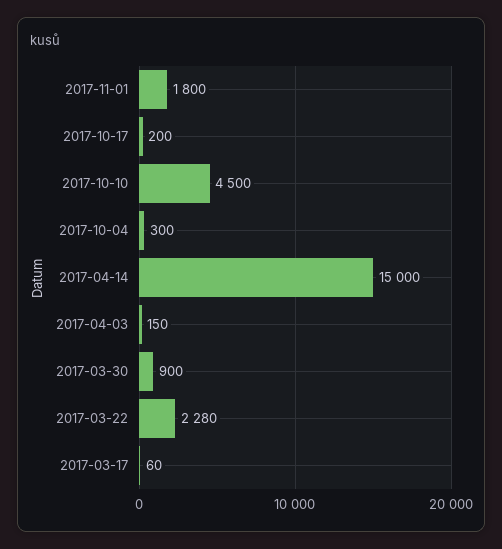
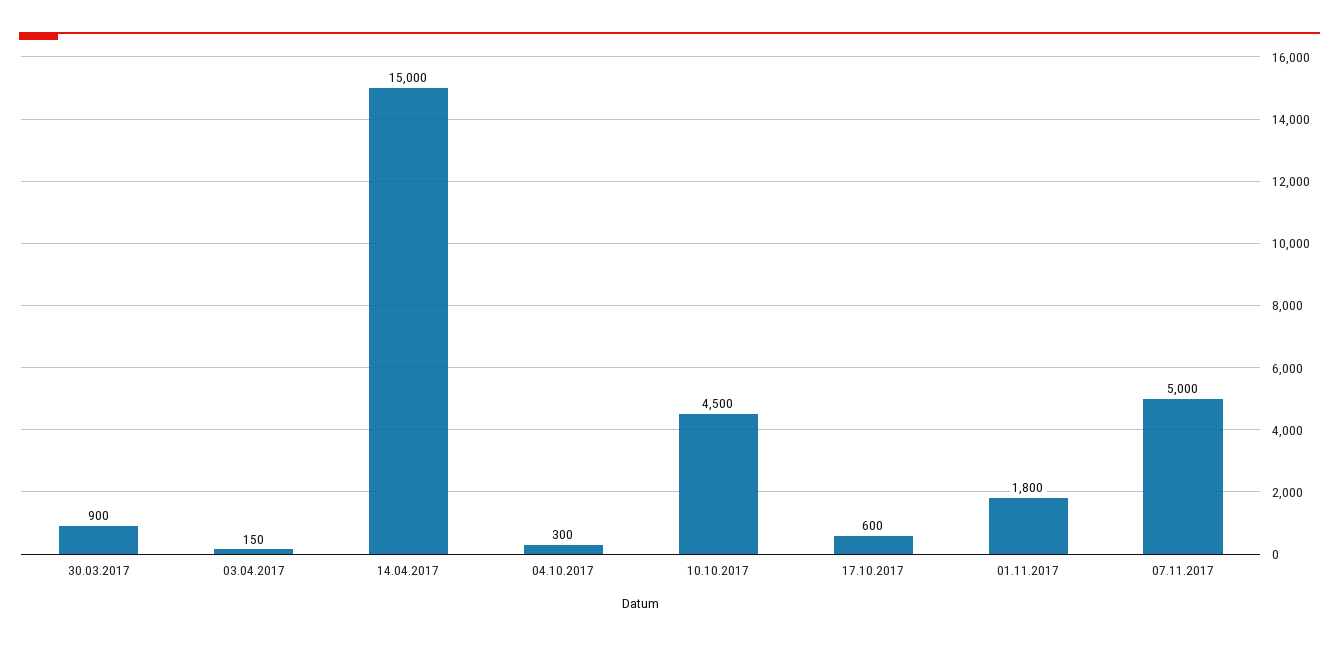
2017-10-17: 200 -> 600
2017-03-22: 2280 -> none
2017-03-17: 60 -> none
07.11.2017: none -> 5000

